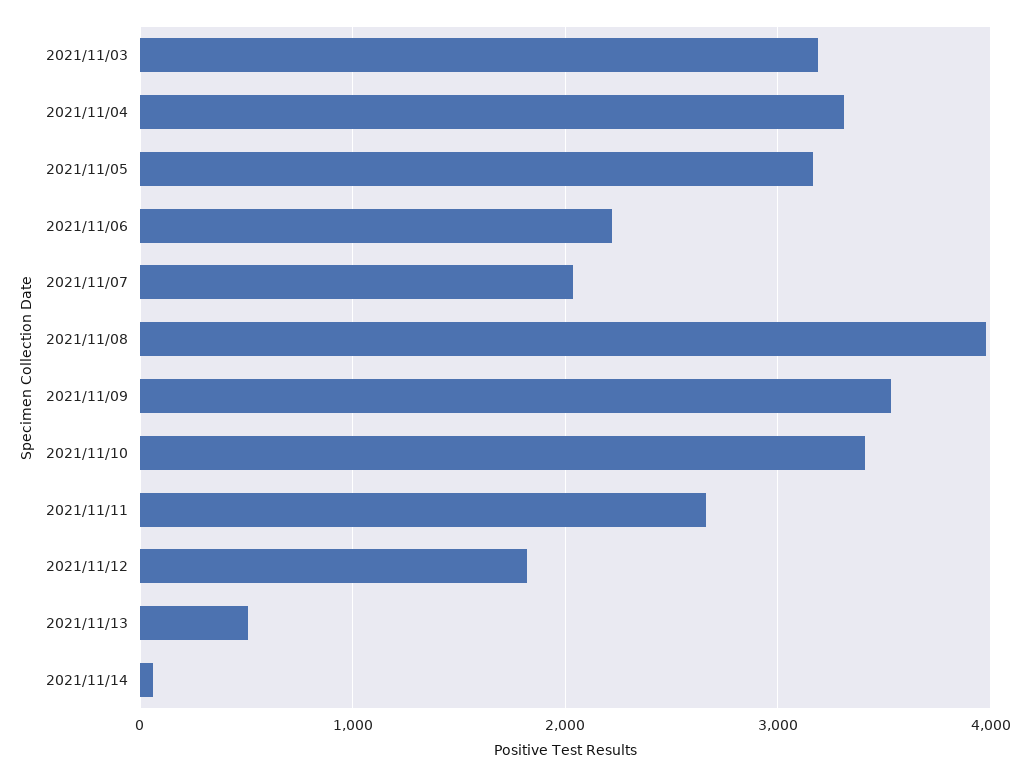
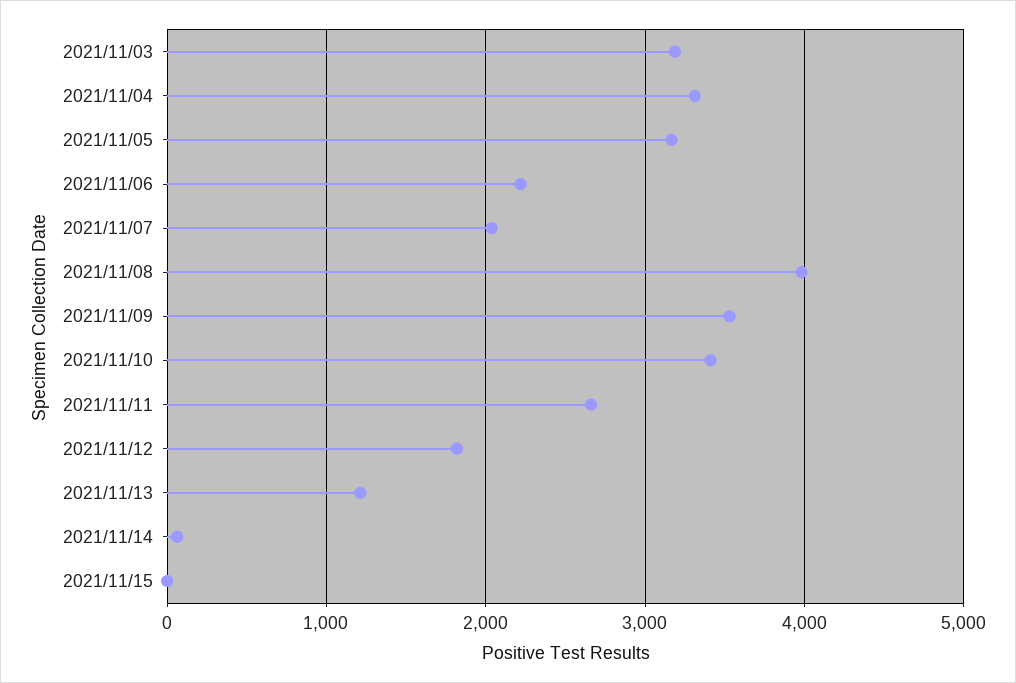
2021/11/13: 500 -> 1200
2021/11/15: none -> 0

